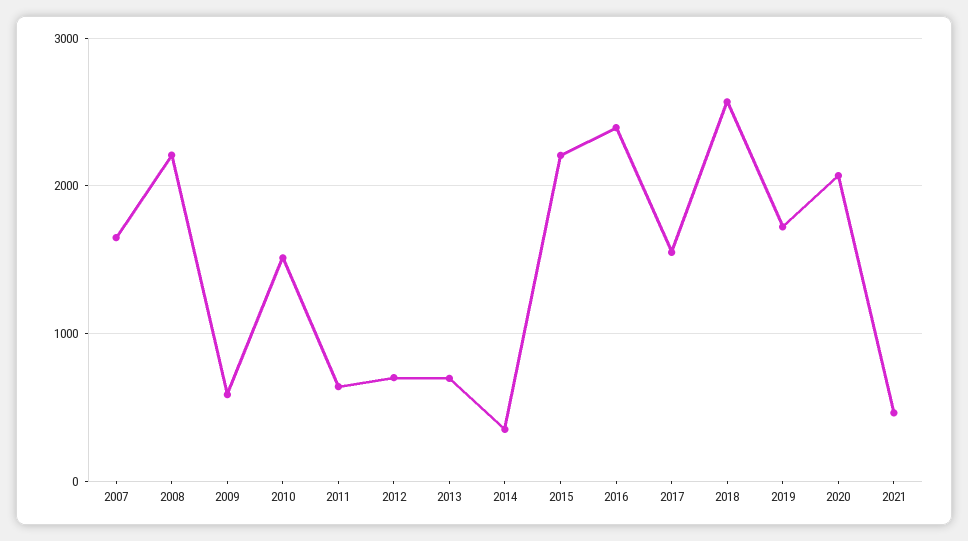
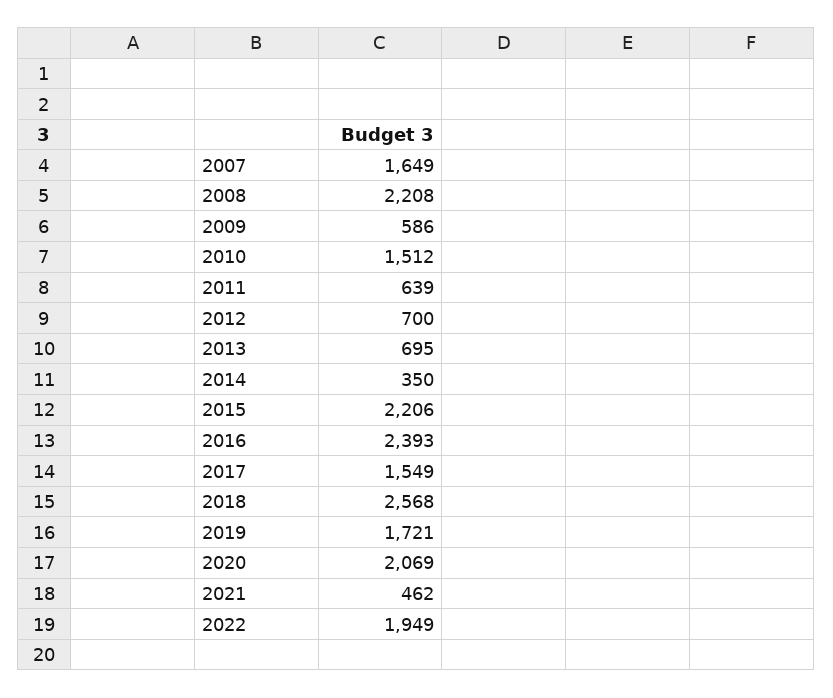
2022: none -> 1949

